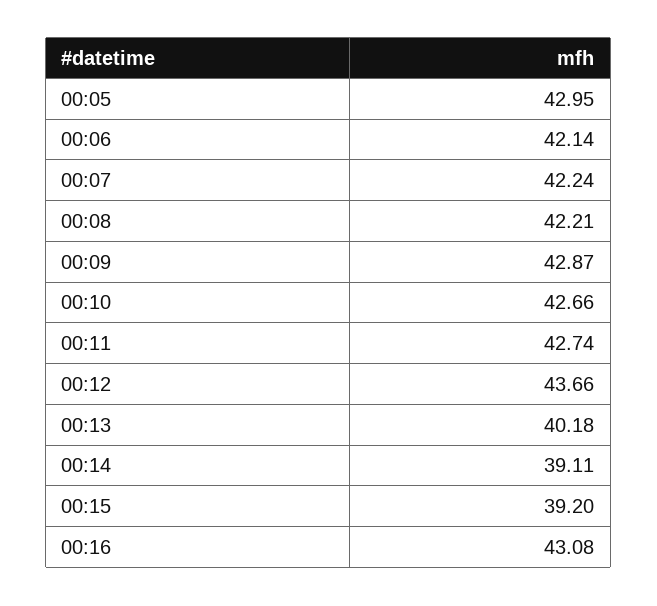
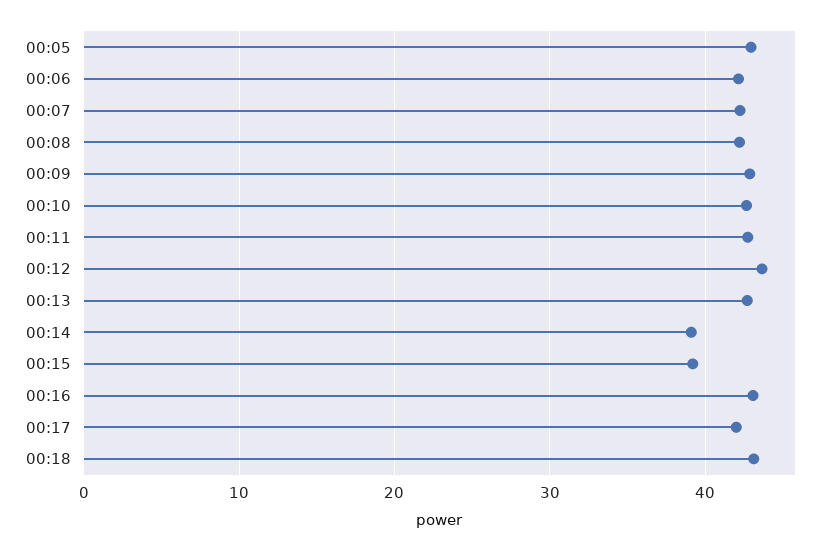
00:13: 40.18 -> 43
00:17: none -> 42
00:18: none -> 43

